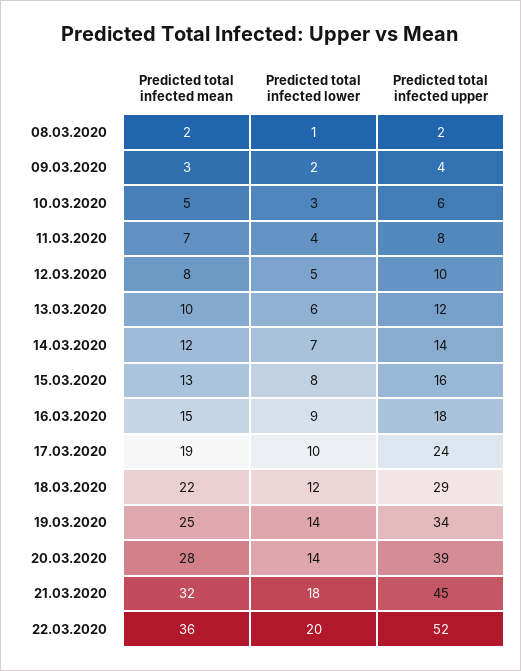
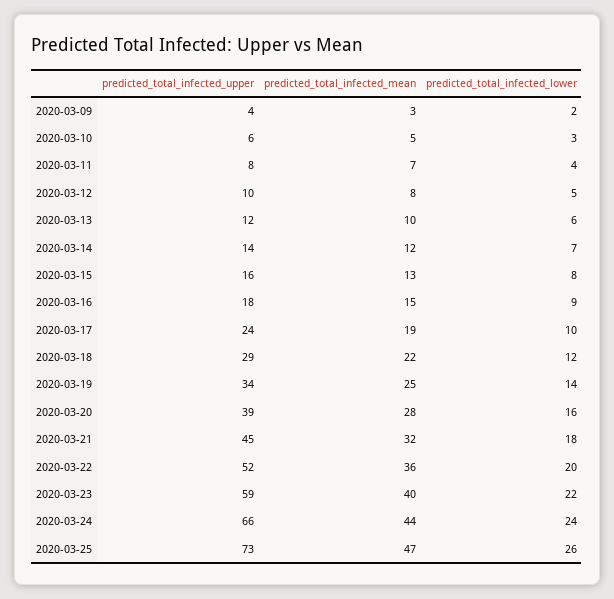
Predicted total infected mean, 08.03.2020: 2 -> none
Predicted total infected lower, 08.03.2020: 1 -> none
Predicted total infected upper, 08.03.2020: 2 -> none
Predicted total infected lower, 20.03.2020: 14 -> 16
Predicted total infected upper, 2020-03-23: none -> 59
Predicted total infected mean, 2020-03-23: none -> 40
Predicted total infected lower, 2020-03-23: none -> 22
Predicted total infected upper, 2020-03-24: none -> 66
Predicted total infected mean, 2020-03-24: none -> 44
Predicted total infected lower, 2020-03-24: none -> 24
Predicted total infected upper, 2020-03-25: none -> 73
Predicted total infected mean, 2020-03-25: none -> 47
Predicted total infected lower, 2020-03-25: none -> 26

